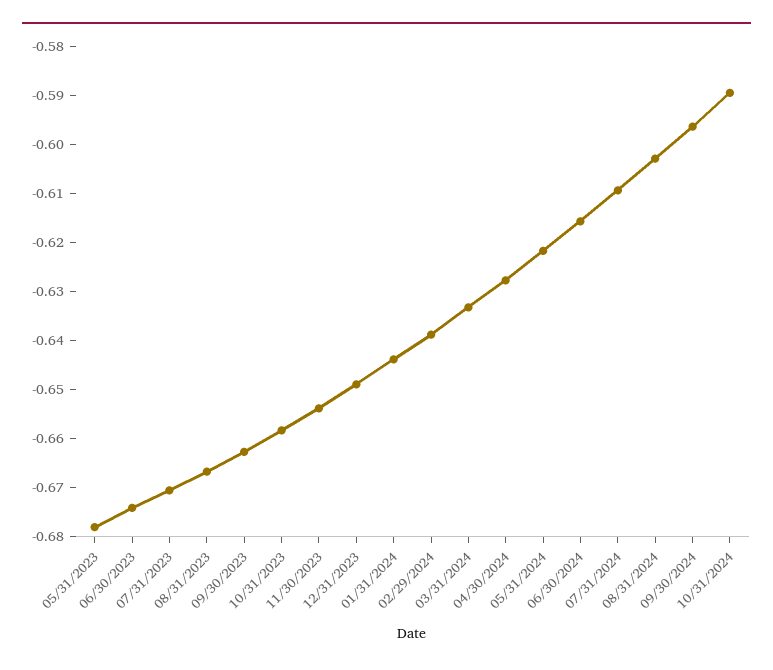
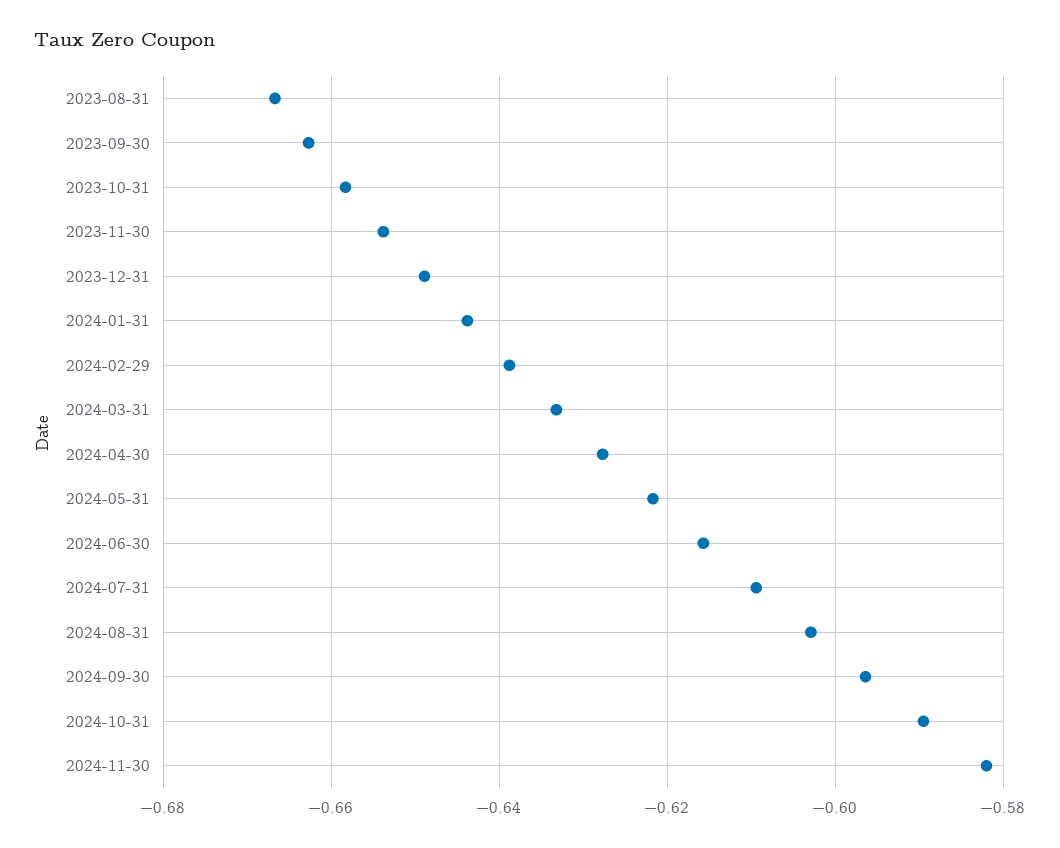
05/31/2023: -0.678 -> none
06/30/2023: -0.674 -> none
07/31/2023: -0.67 -> none
2024-11-30: none -> -0.582

